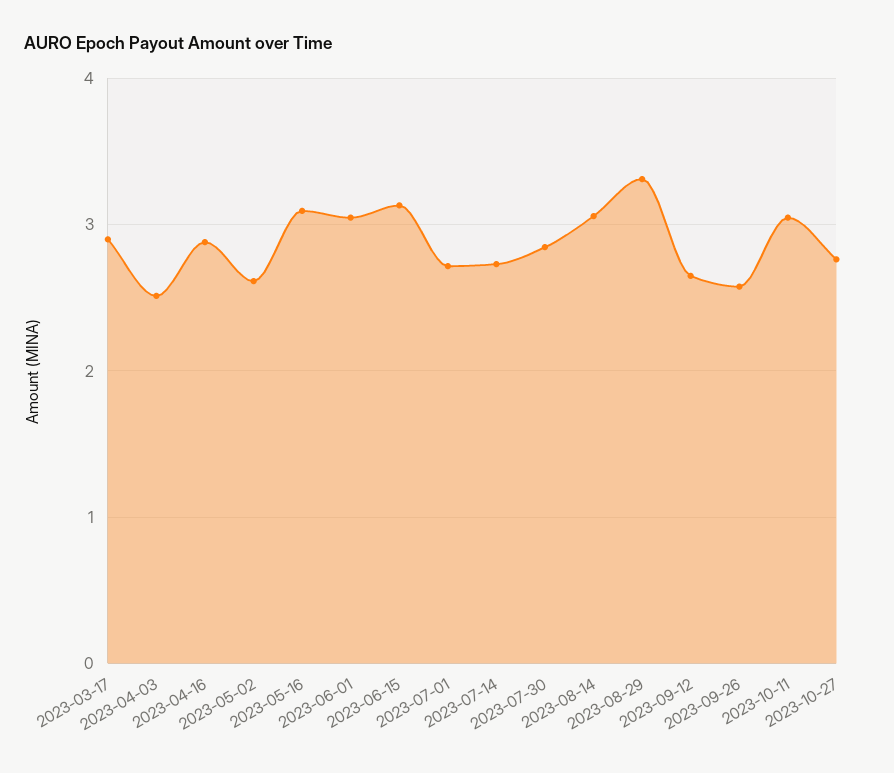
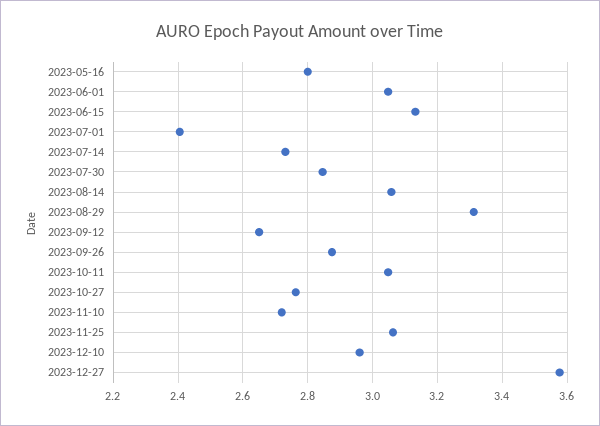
2023-03-17: 2.9 -> none
2023-04-03: 2.5 -> none
2023-04-16: 2.9 -> none
2023-05-02: 2.6 -> none
2023-05-16: 3.1 -> 2.8
2023-07-01: 2.7 -> 2.4
2023-09-26: 2.6 -> 2.88
2023-11-10: none -> 2.72
2023-11-25: none -> 3.06
2023-12-10: none -> 2.96
2023-12-27: none -> 3.58

